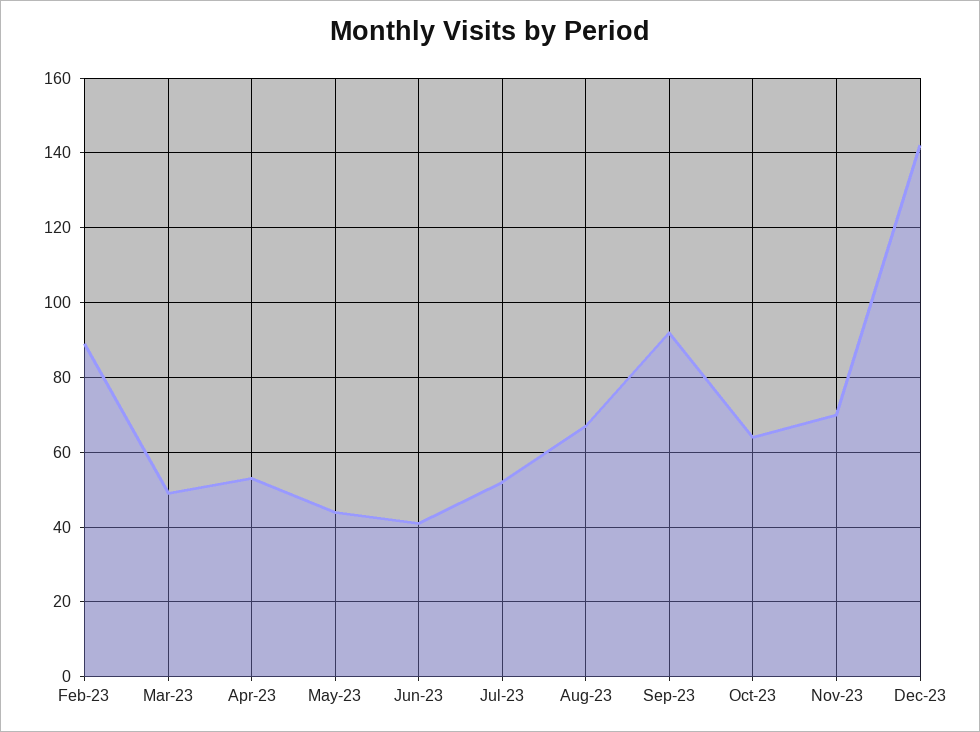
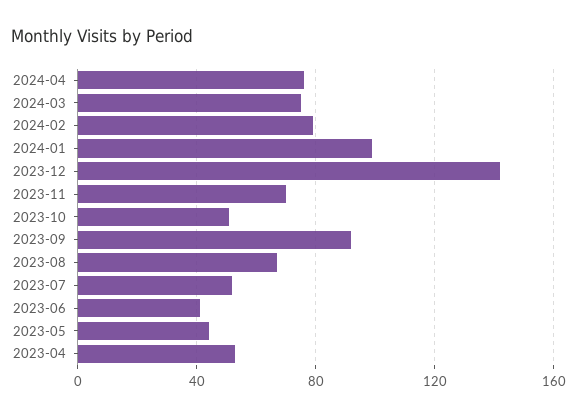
Feb-23: 90 -> none
Mar-23: 50 -> none
Oct-23: 65 -> 50
2024-04: none -> 75
2024-03: none -> 75
2024-02: none -> 80
2024-01: none -> 100

